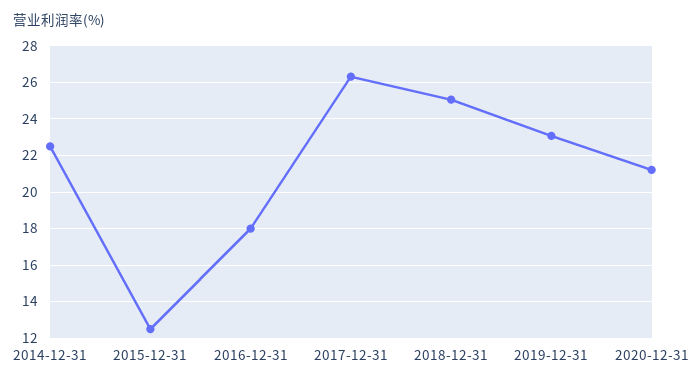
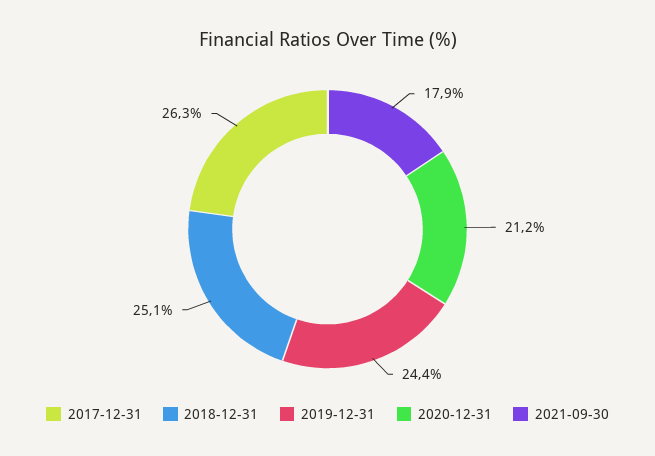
2014-12-31: 22.5 -> none
2015-12-31: 12.5 -> none
2016-12-31: 18 -> none
2019-12-31: 23 -> 24.4
2021-09-30: none -> 17.9

